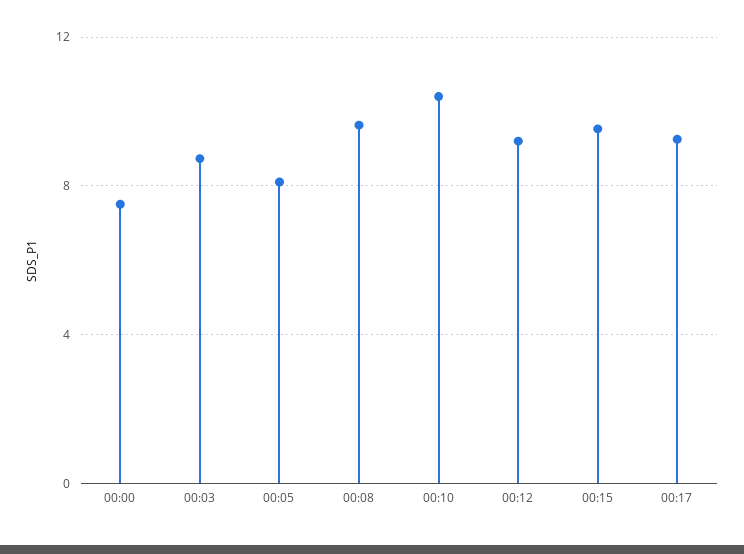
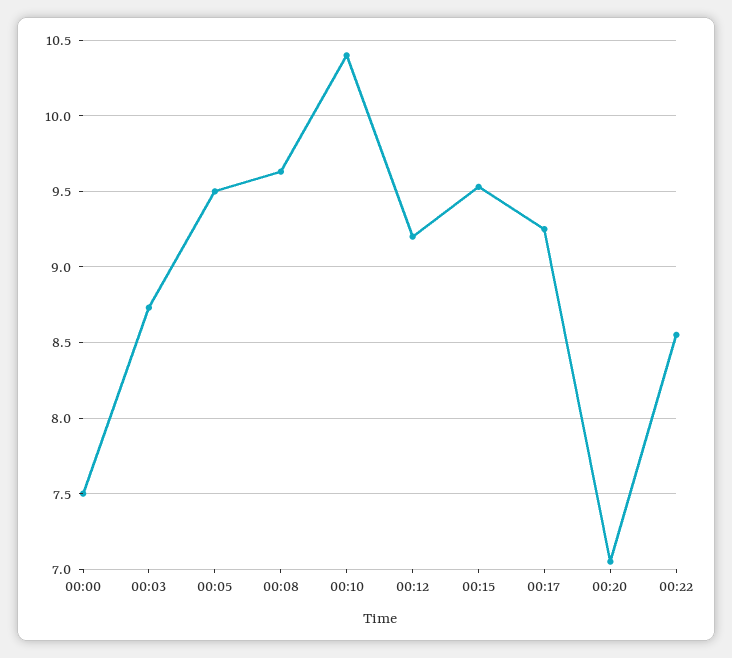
00:05: 8 -> 9.5
00:20: none -> 7.05
00:22: none -> 8.55

